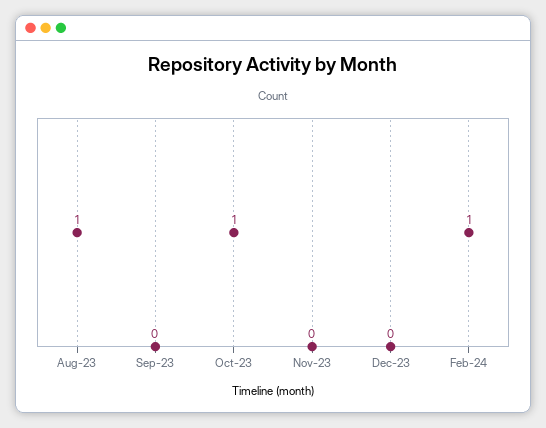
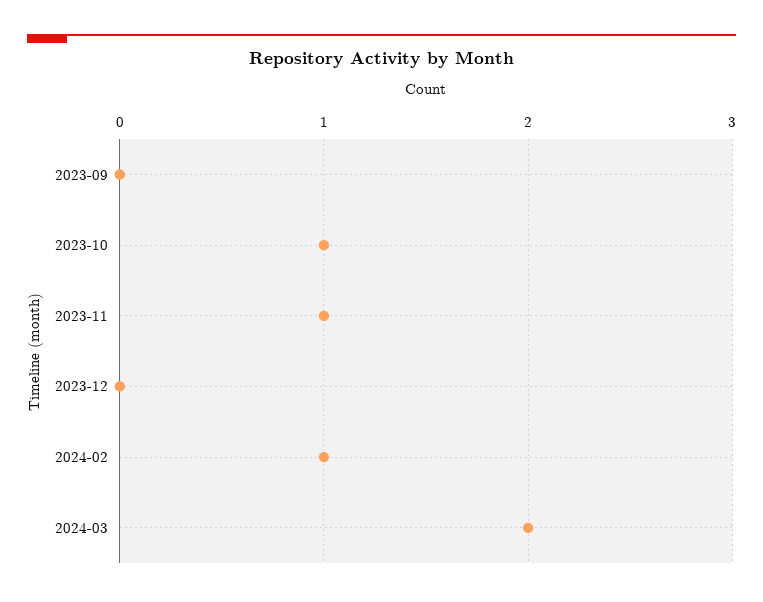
Aug-23: 1 -> none
Nov-23: 0 -> 1
2024-03: none -> 2

